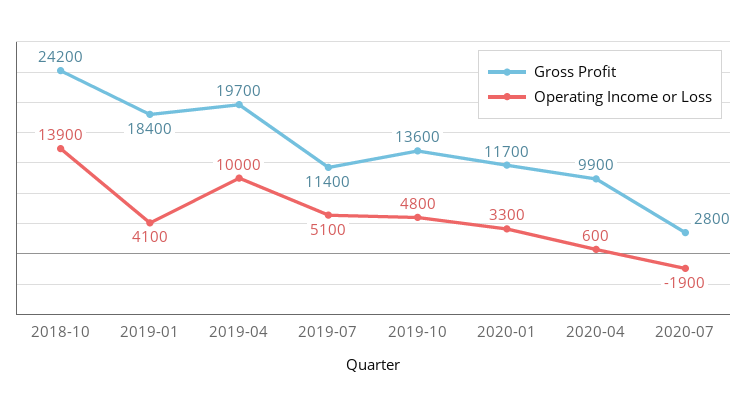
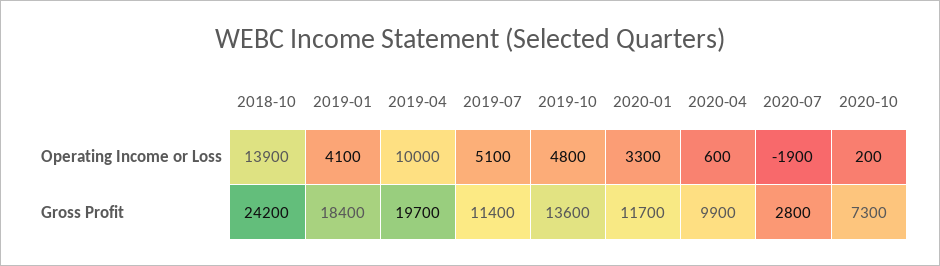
Operating Income or Loss, 2020-10: none -> 200
Gross Profit, 2020-10: none -> 7300

